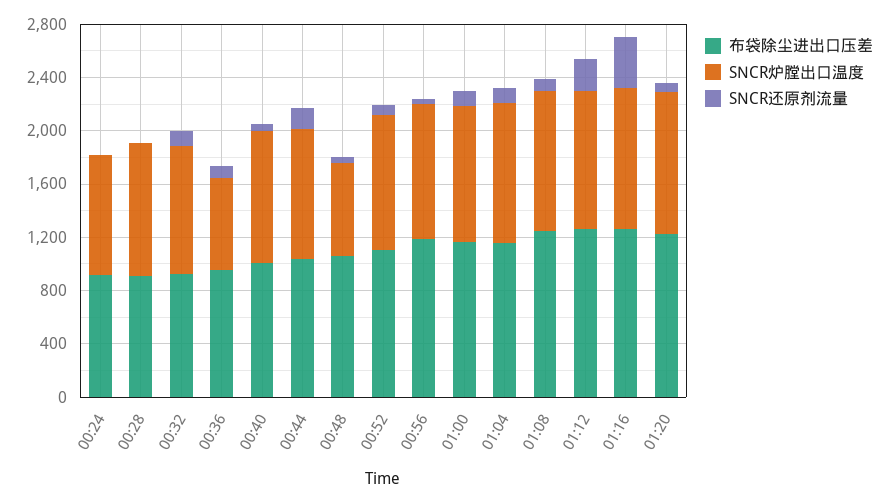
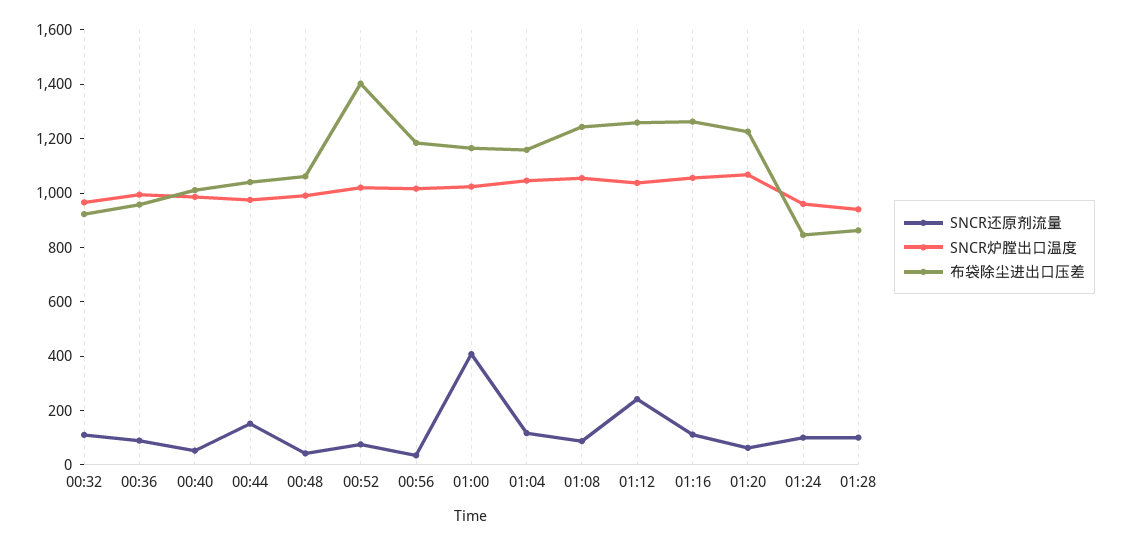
布袋除尘进出口压差, 00:24: 900 -> none
SNCR炉膛出口温度, 00:24: 900 -> none
SNCR还原剂流量, 00:24: 0 -> none
布袋除尘进出口压差, 00:28: 900 -> none
SNCR炉膛出口温度, 00:28: 1000 -> none
SNCR还原剂流量, 00:28: 0 -> none
SNCR炉膛出口温度, 00:36: 700 -> 1000
SNCR炉膛出口温度, 00:48: 700 -> 1000
布袋除尘进出口压差, 00:52: 1100 -> 1400
SNCR还原剂流量, 01:00: 100 -> 400
SNCR还原剂流量, 01:16: 400 -> 100
SNCR还原剂流量, 01:24: none -> 100
SNCR炉膛出口温度, 01:24: none -> 950
布袋除尘进出口压差, 01:24: none -> 850
SNCR还原剂流量, 01:28: none -> 100
SNCR炉膛出口温度, 01:28: none -> 950
布袋除尘进出口压差, 01:28: none -> 850

